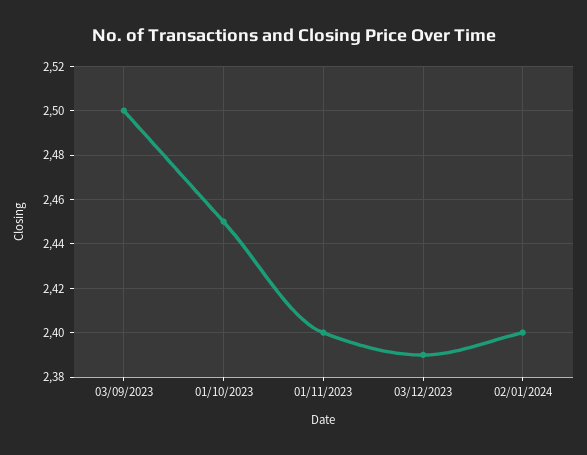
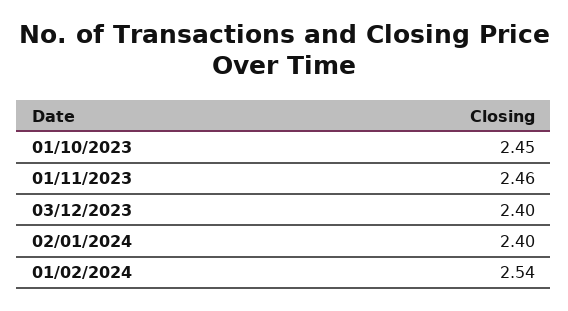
03/09/2023: 2.5 -> none
01/11/2023: 2.4 -> 2.46
03/12/2023: 2.39 -> 2.4
01/02/2024: none -> 2.54

